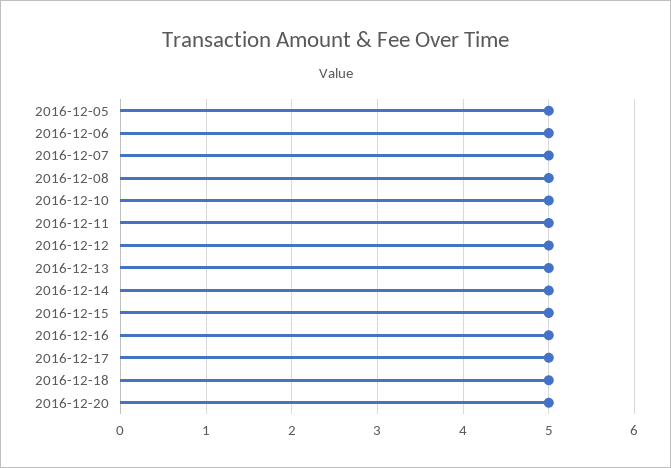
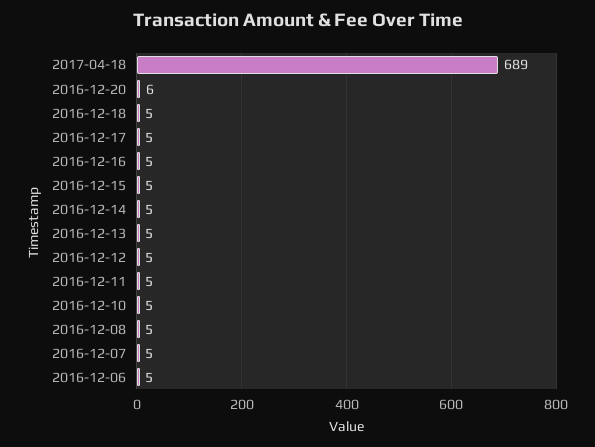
2016-12-05: 5 -> none
2016-12-20: 5 -> 6
2017-04-18: none -> 689

